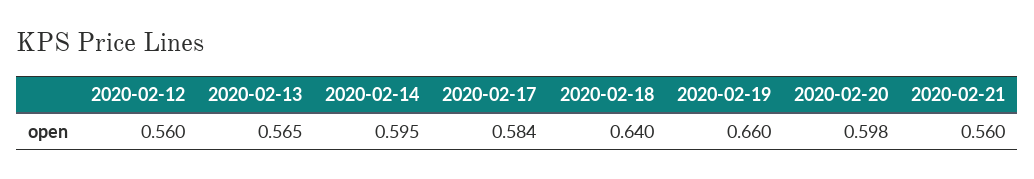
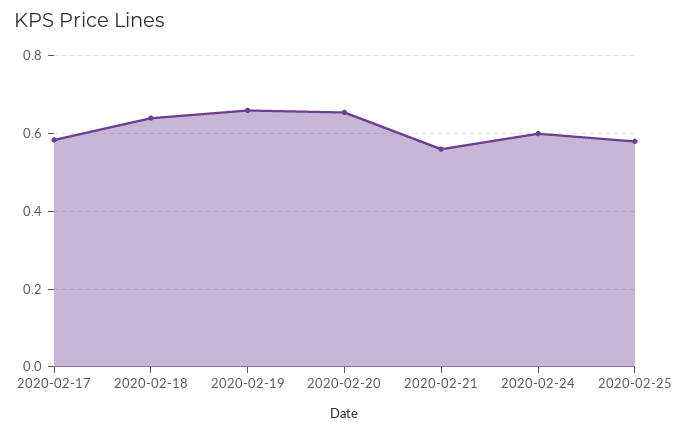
2020-02-12: 0.56 -> none
2020-02-13: 0.565 -> none
2020-02-14: 0.595 -> none
2020-02-20: 0.598 -> 0.66
2020-02-24: none -> 0.6
2020-02-25: none -> 0.58

